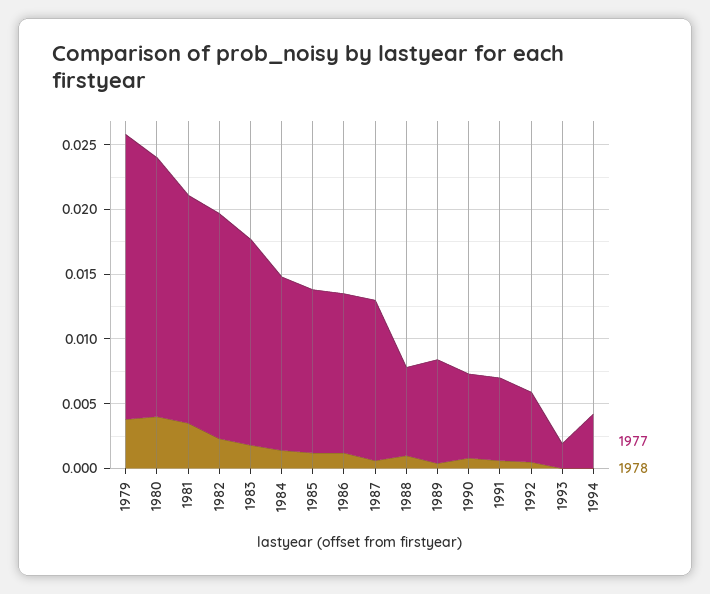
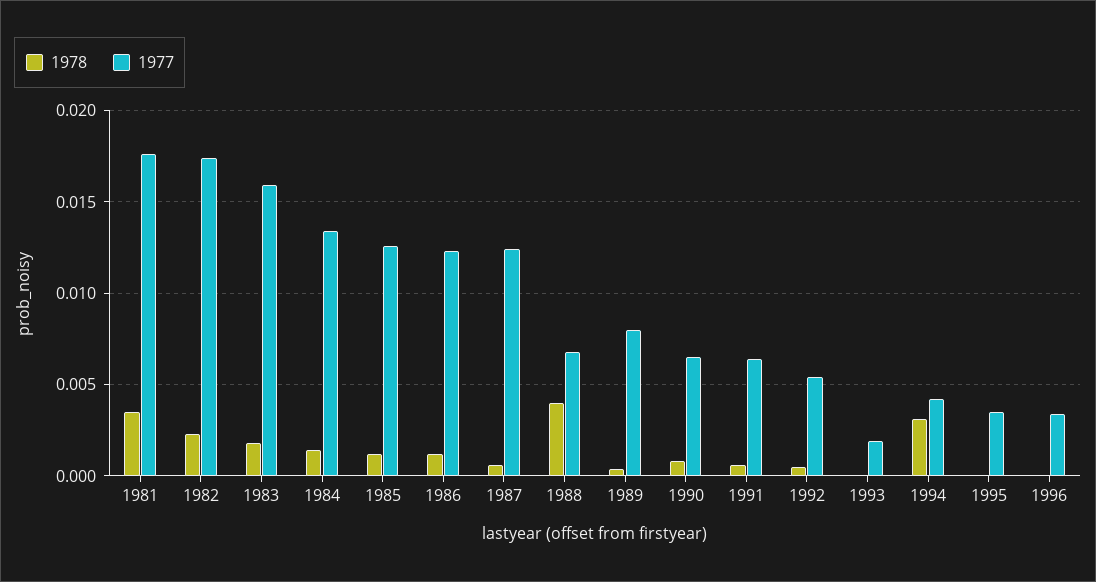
1977, 1979: 0.022 -> none
1978, 1979: 0.004 -> none
1977, 1980: 0.02 -> none
1978, 1980: 0.004 -> none
1978, 1988: 0.001 -> 0.004
1978, 1994: 0 -> 0.003
1978, 1995: none -> 0
1977, 1995: none -> 0.0035
1978, 1996: none -> 0
1977, 1996: none -> 0.0035

